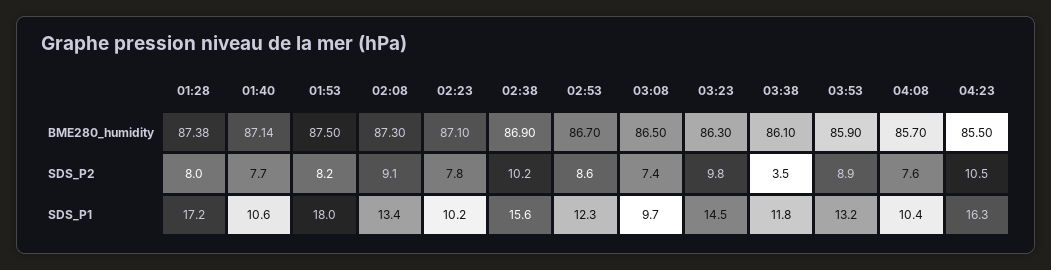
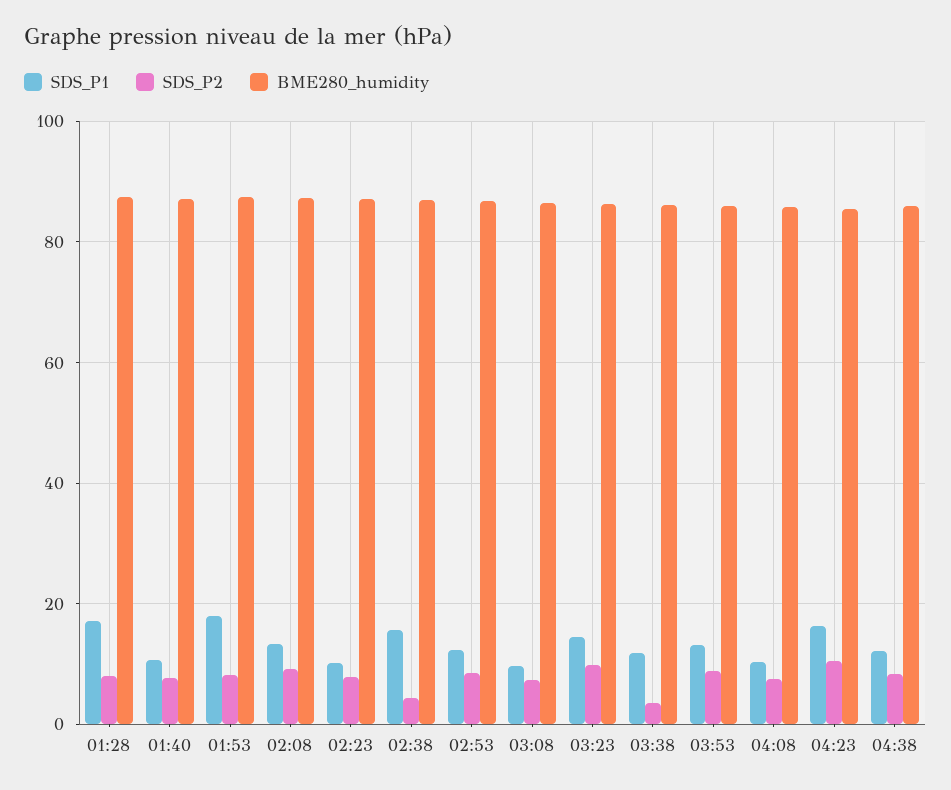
SDS_P2, 02:38: 10.2 -> 4
SDS_P1, 04:38: none -> 12
SDS_P2, 04:38: none -> 8
BME280_humidity, 04:38: none -> 86

